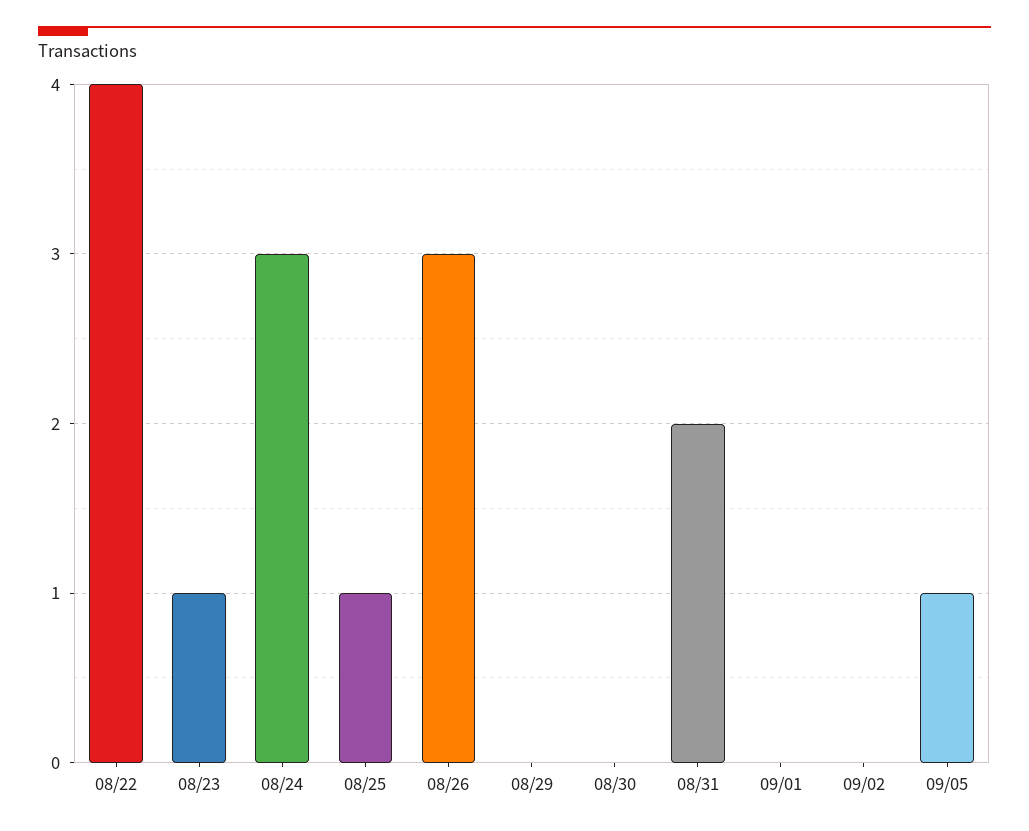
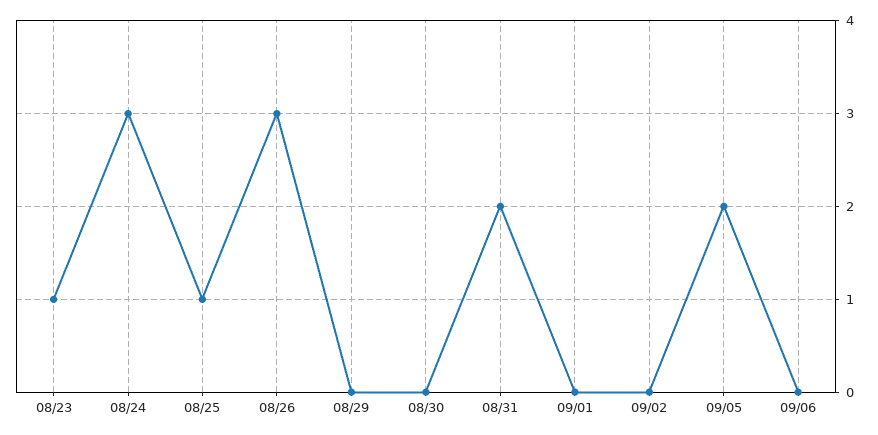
08/22: 4 -> none
09/05: 1 -> 2
09/06: none -> 0

